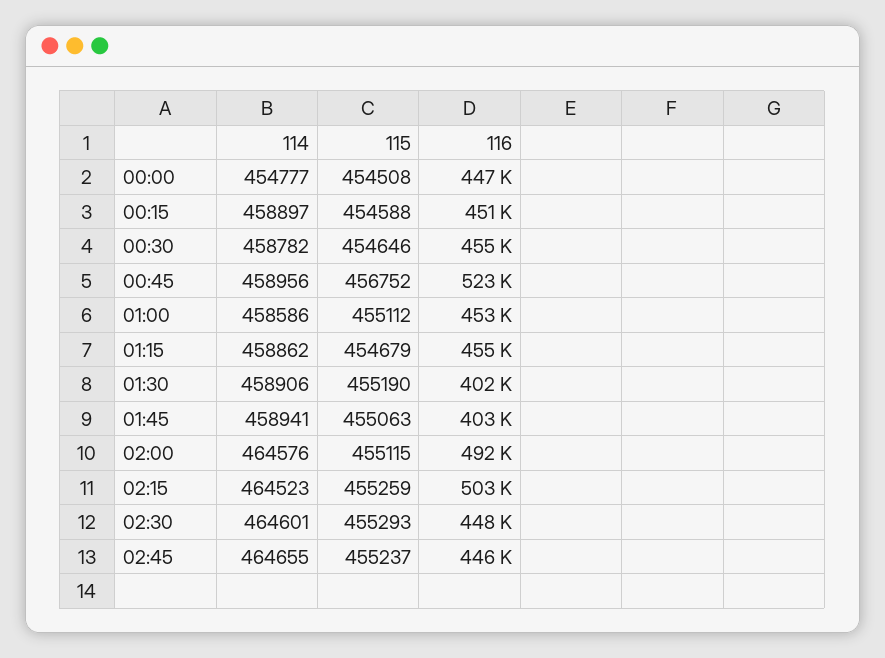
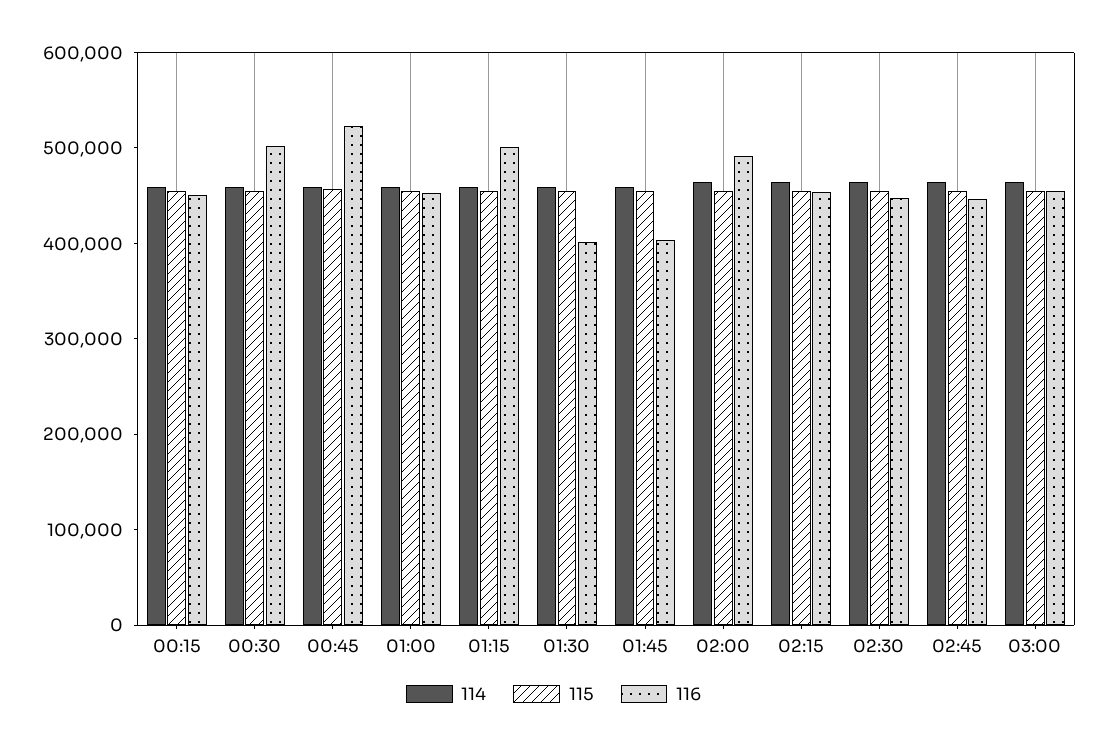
114, 00:00: 454777 -> none
115, 00:00: 454508 -> none
116, 00:00: 447000 -> none
116, 00:30: 455000 -> 500000
116, 01:15: 455000 -> 500000
116, 02:15: 503000 -> 460000
114, 03:00: none -> 460000
115, 03:00: none -> 460000
116, 03:00: none -> 460000

